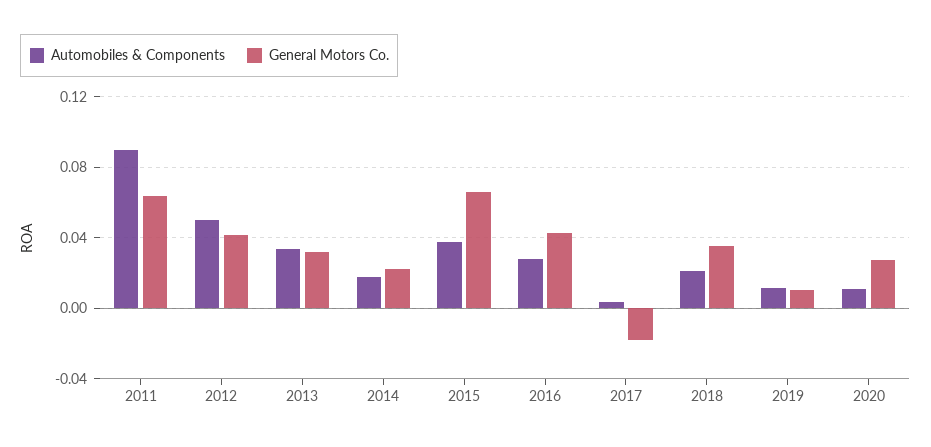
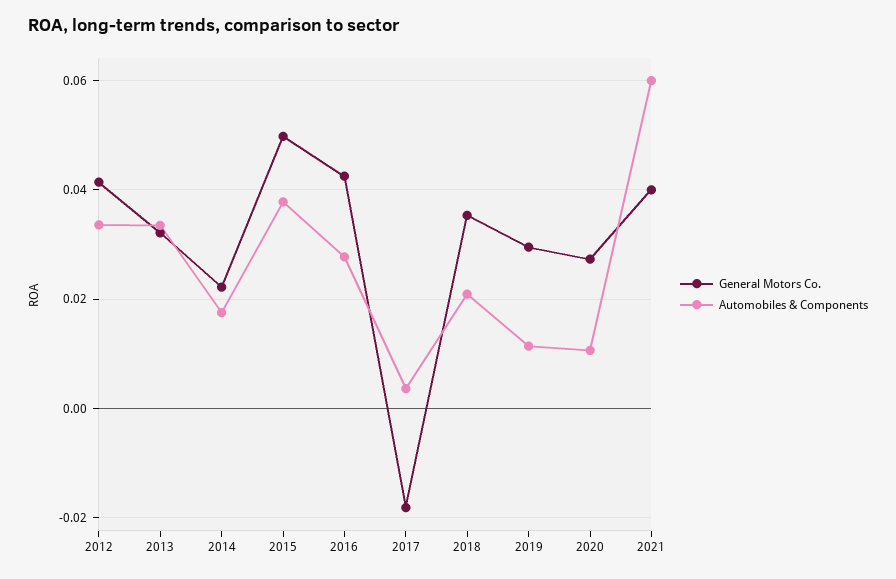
Automobiles & Components, 2011: 0.09 -> none
General Motors Co., 2011: 0.065 -> none
Automobiles & Components, 2012: 0.05 -> 0.034
General Motors Co., 2015: 0.065 -> 0.05
General Motors Co., 2019: 0.01 -> 0.03
General Motors Co., 2021: none -> 0.04
Automobiles & Components, 2021: none -> 0.06

